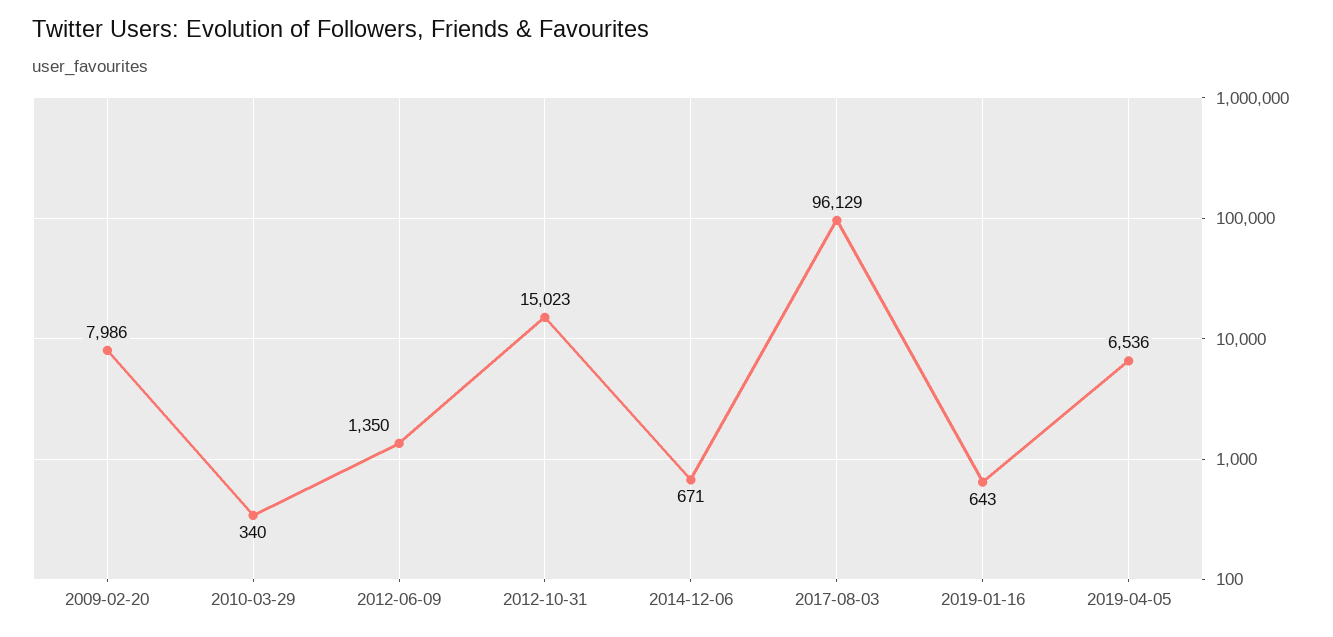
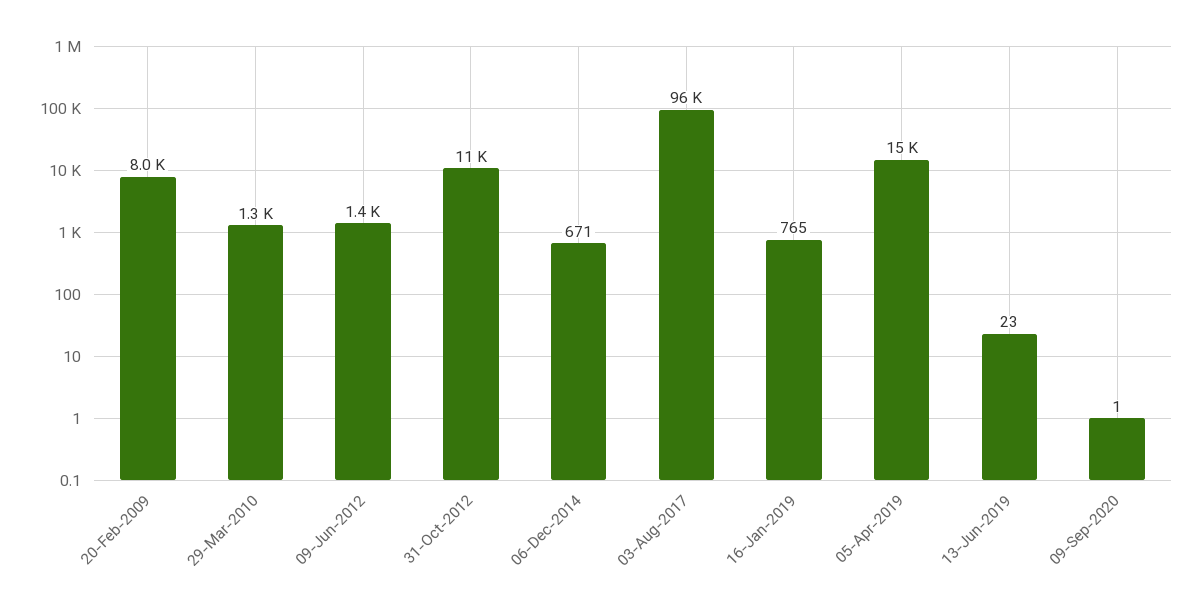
2010-03-29: 340 -> 1300
2012-10-31: 15023 -> 11000
2019-01-16: 643 -> 765
2019-04-05: 6536 -> 15000
13-Jun-2019: none -> 23
09-Sep-2020: none -> 1

